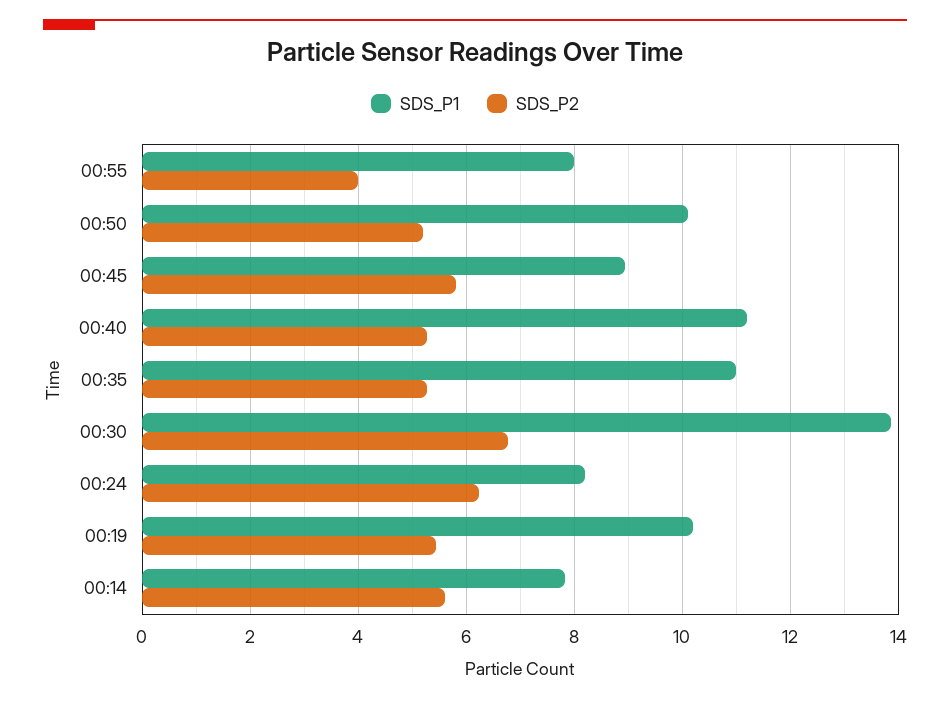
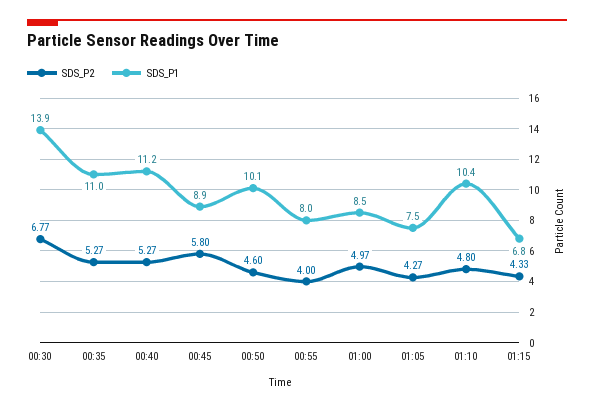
SDS_P2, 00:50: 5.2 -> 4.6
SDS_P1, 00:24: 8.2 -> none
SDS_P2, 00:24: 6.2 -> none
SDS_P1, 00:19: 10.2 -> none
SDS_P2, 00:19: 5.4 -> none
SDS_P1, 00:14: 7.8 -> none
SDS_P2, 00:14: 5.6 -> none
SDS_P2, 01:00: none -> 4.97
SDS_P1, 01:00: none -> 8.5
SDS_P2, 01:05: none -> 4.27
SDS_P1, 01:05: none -> 7.5
SDS_P2, 01:10: none -> 4.8
SDS_P1, 01:10: none -> 10.4
SDS_P2, 01:15: none -> 4.33
SDS_P1, 01:15: none -> 6.8

